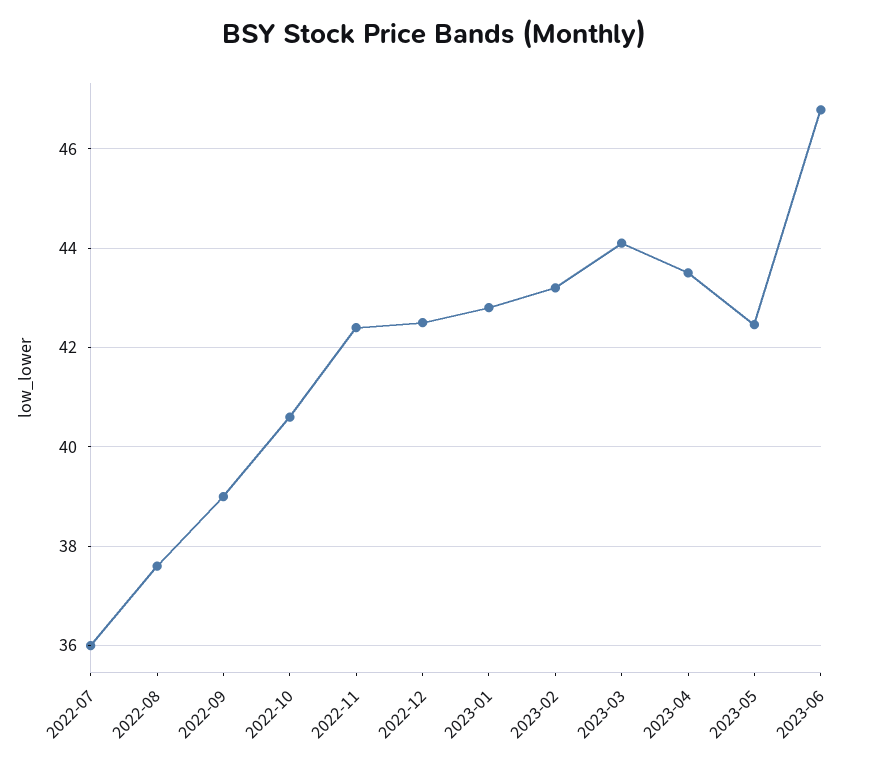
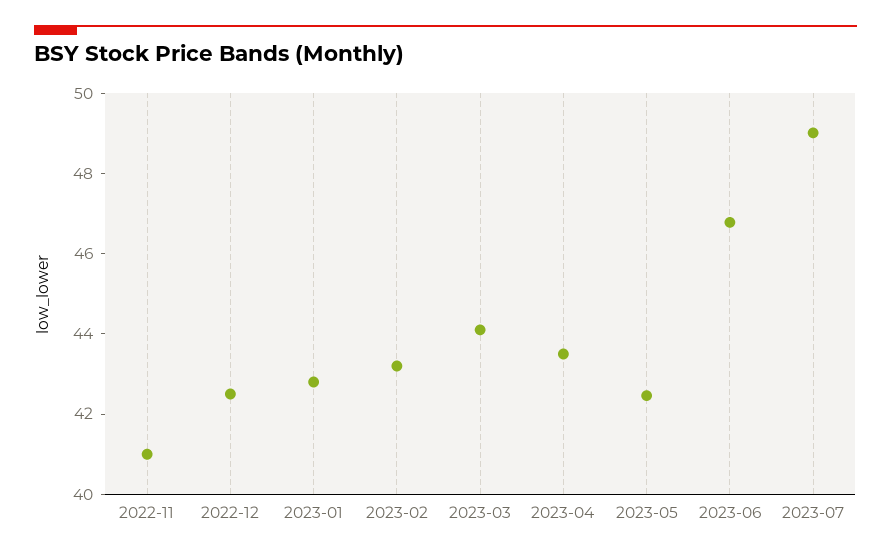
2022-07: 36 -> none
2022-08: 37.6 -> none
2022-09: 39 -> none
2022-10: 40.6 -> none
2022-11: 42.4 -> 41
2023-07: none -> 49

